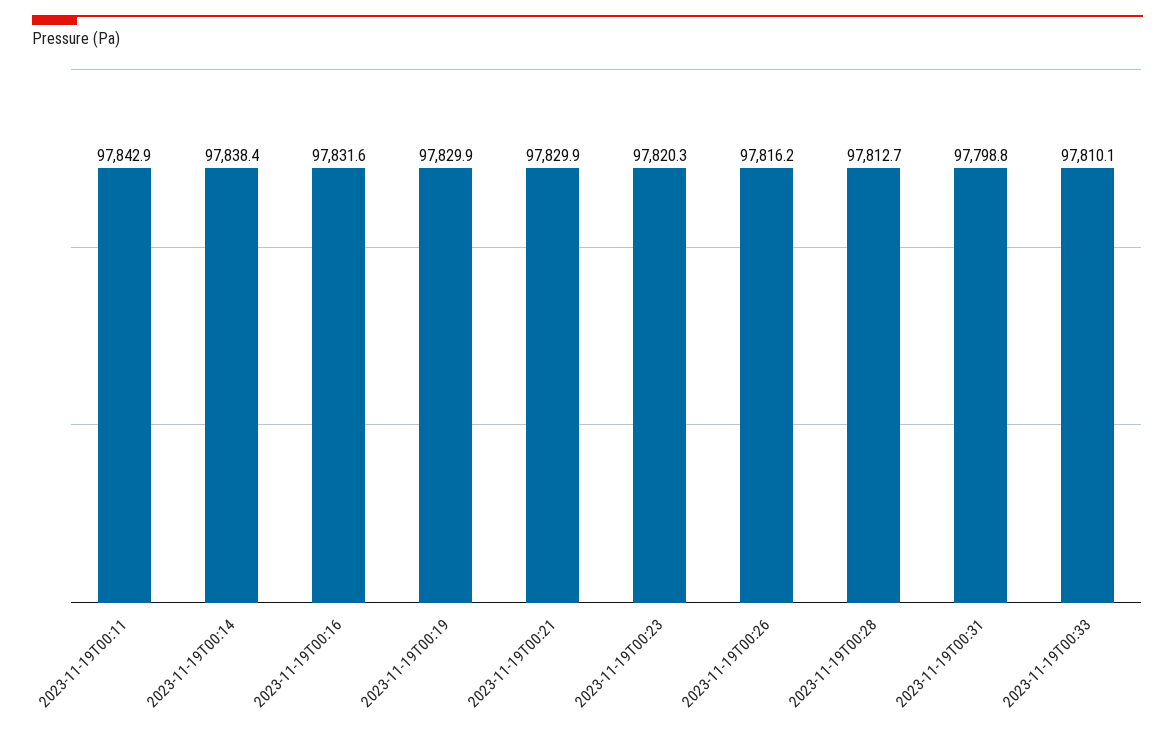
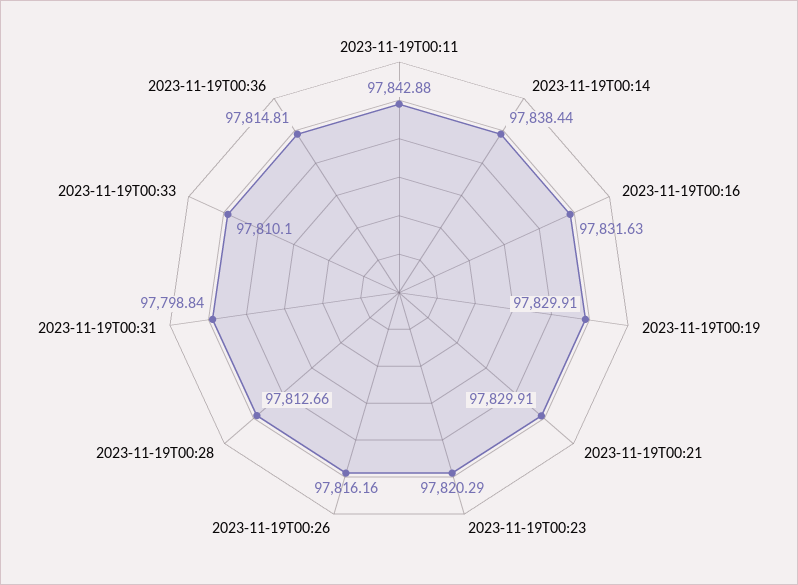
2023-11-19T00:36: none -> 97814.81

